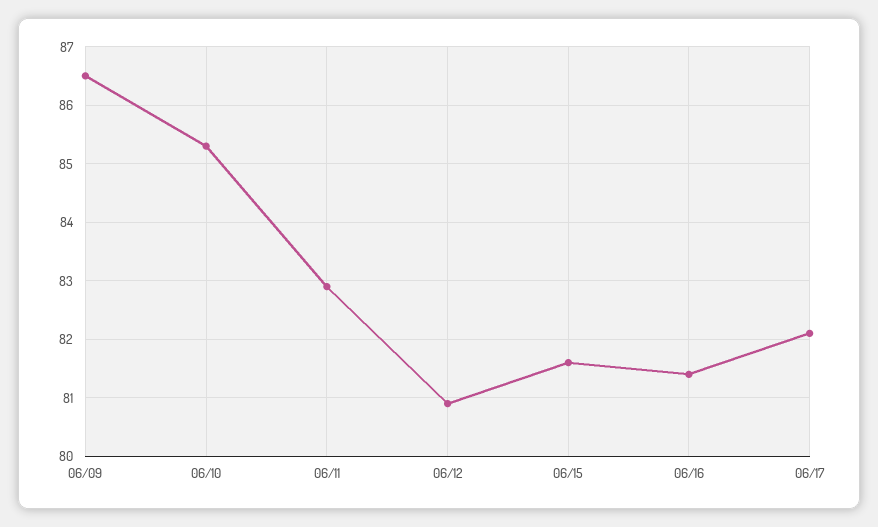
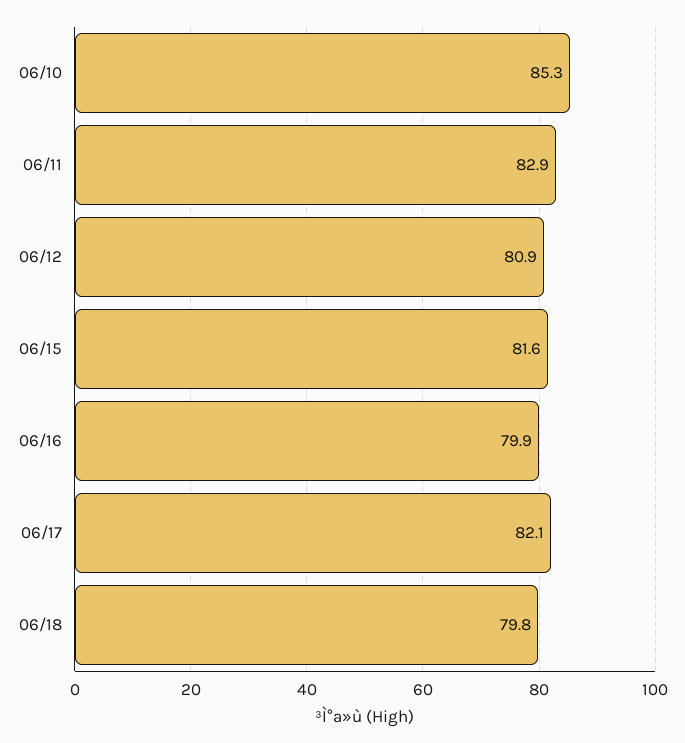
06/09: 86.5 -> none
06/16: 81.5 -> 79.9
06/18: none -> 79.8

